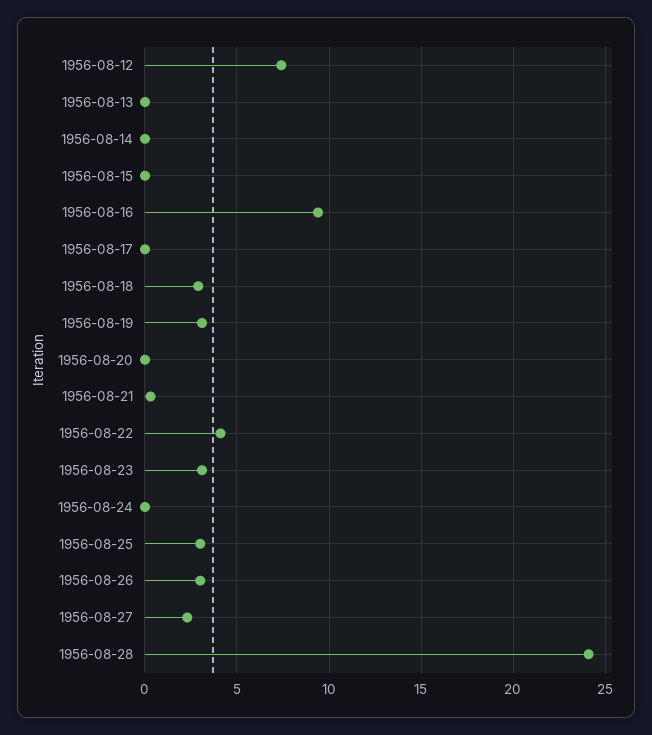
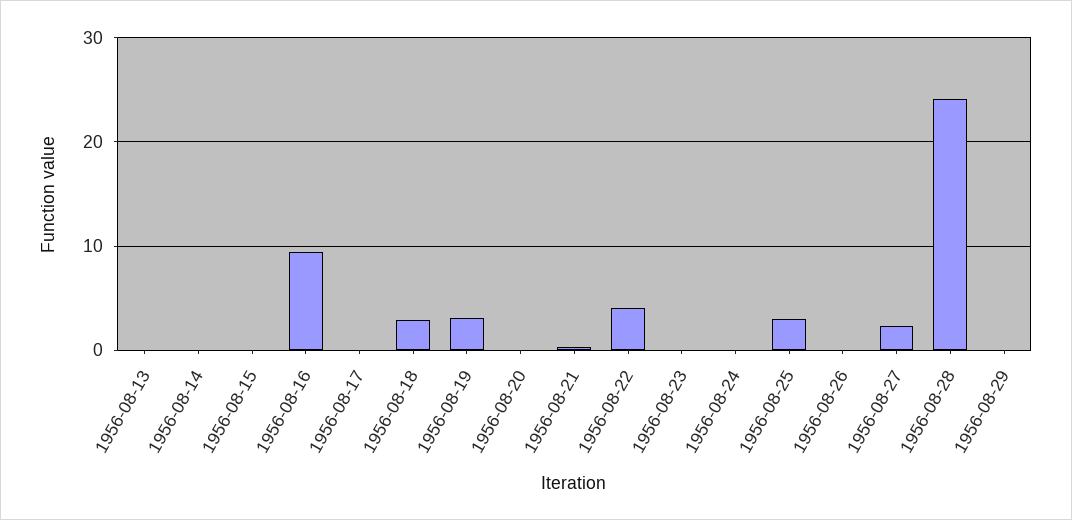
1956-08-12: 7.5 -> none
1956-08-23: 3 -> 0
1956-08-26: 3 -> 0
1956-08-29: none -> 0

